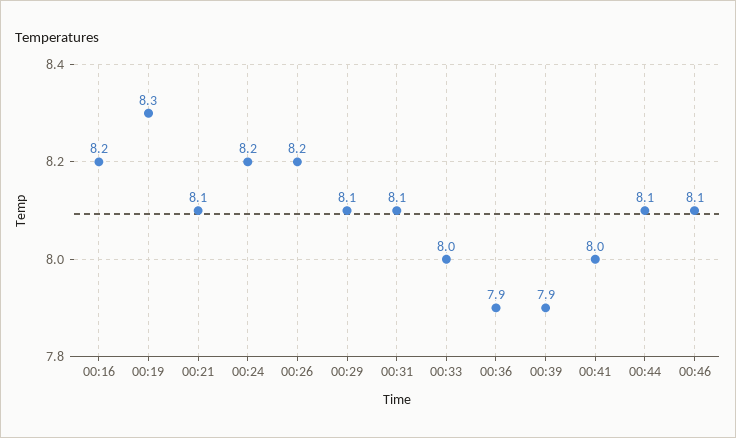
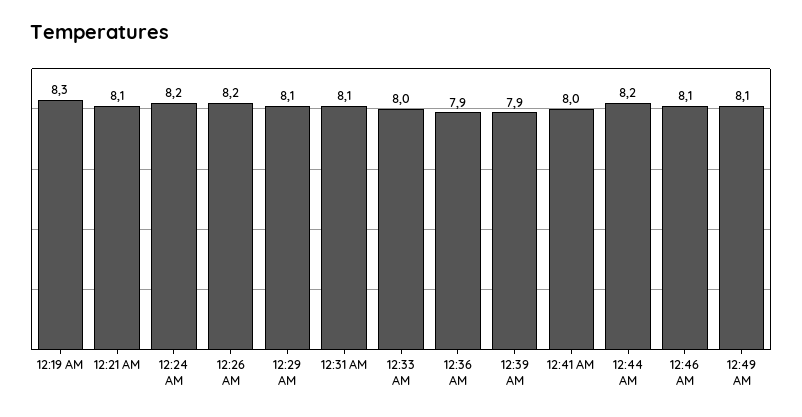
00:16: 8.2 -> none
00:44: 8.1 -> 8.2
12:49 AM: none -> 8.1

